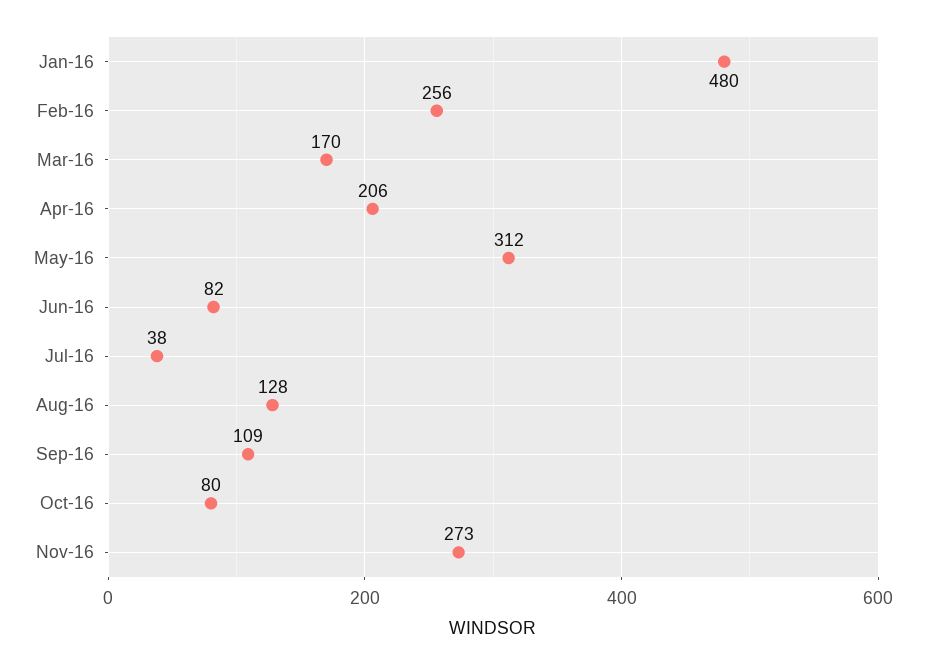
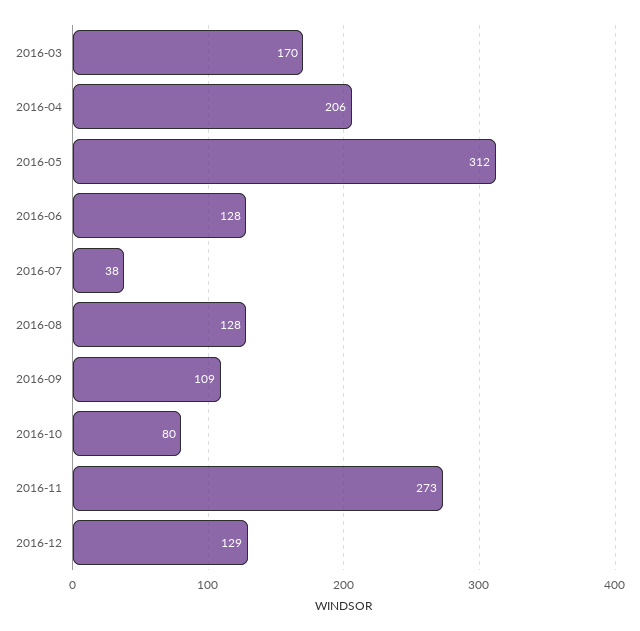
Jan-16: 480 -> none
Feb-16: 256 -> none
Jun-16: 82 -> 128
2016-12: none -> 129

